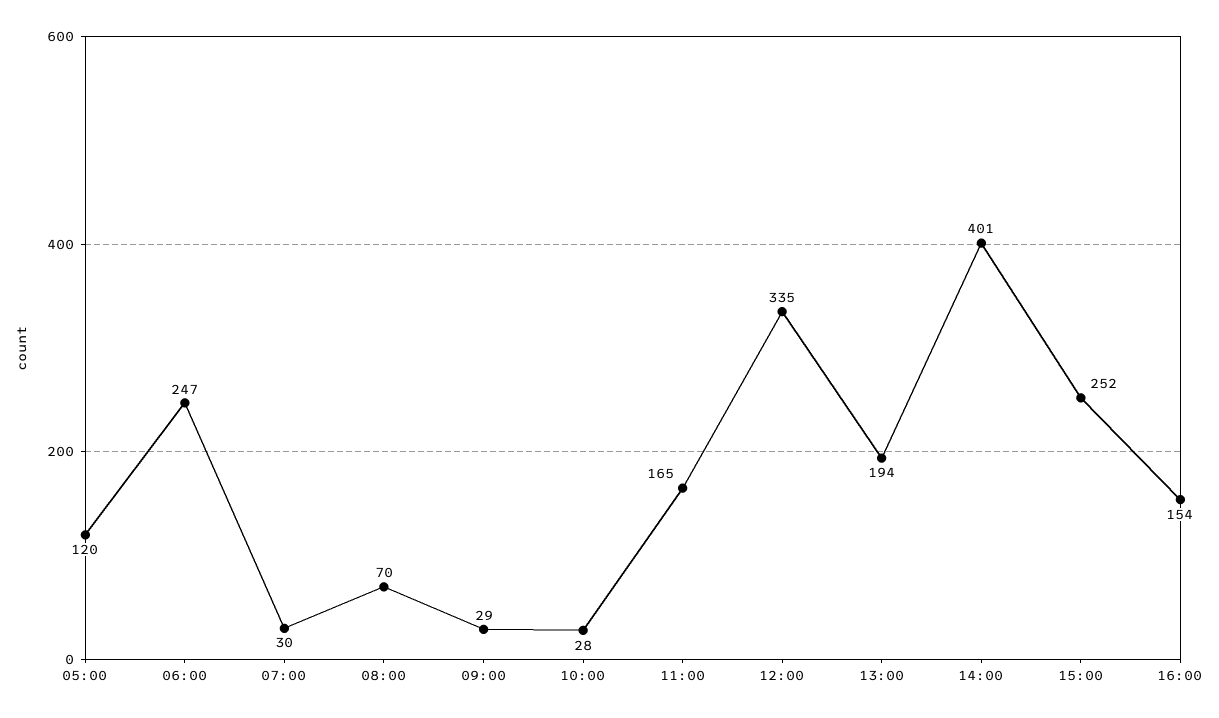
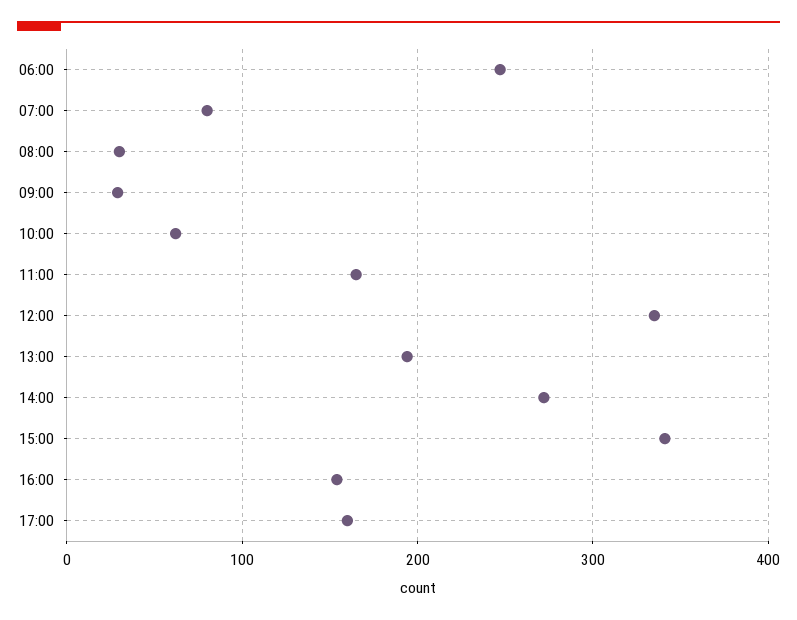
05:00: 120 -> none
07:00: 30 -> 80
08:00: 70 -> 30
10:00: 28 -> 60
14:00: 401 -> 270
15:00: 252 -> 340
17:00: none -> 160

